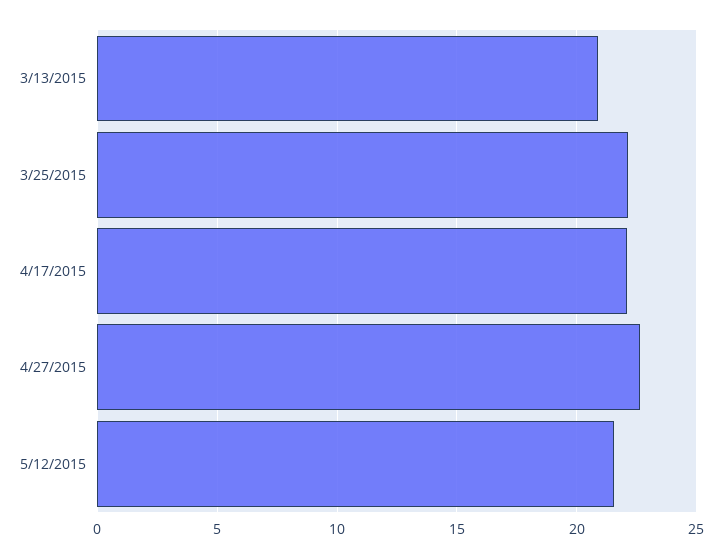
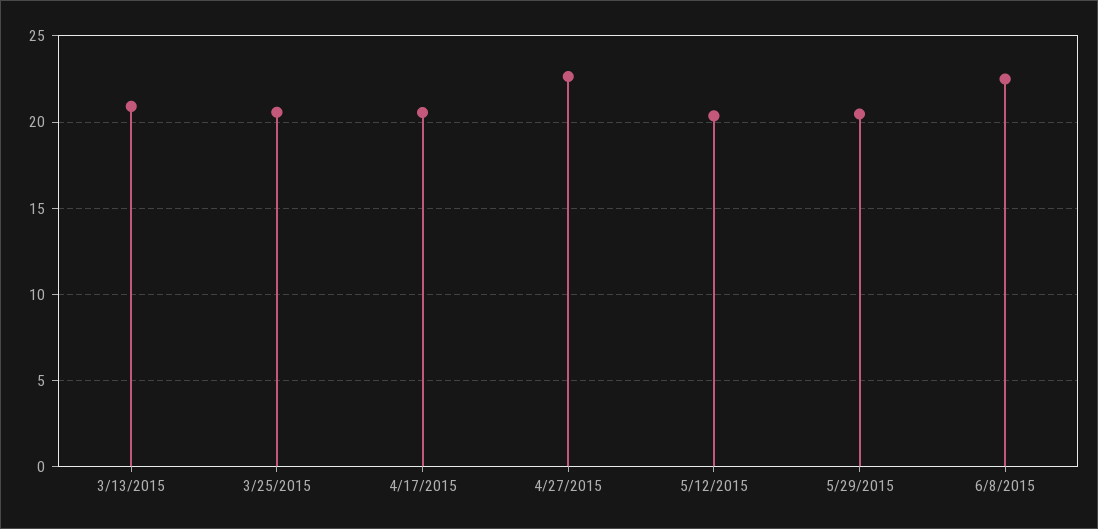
3/25/2015: 22 -> 20.5
4/17/2015: 22 -> 20.5
5/12/2015: 21.5 -> 20.5
5/29/2015: none -> 20.5
6/8/2015: none -> 22.5

